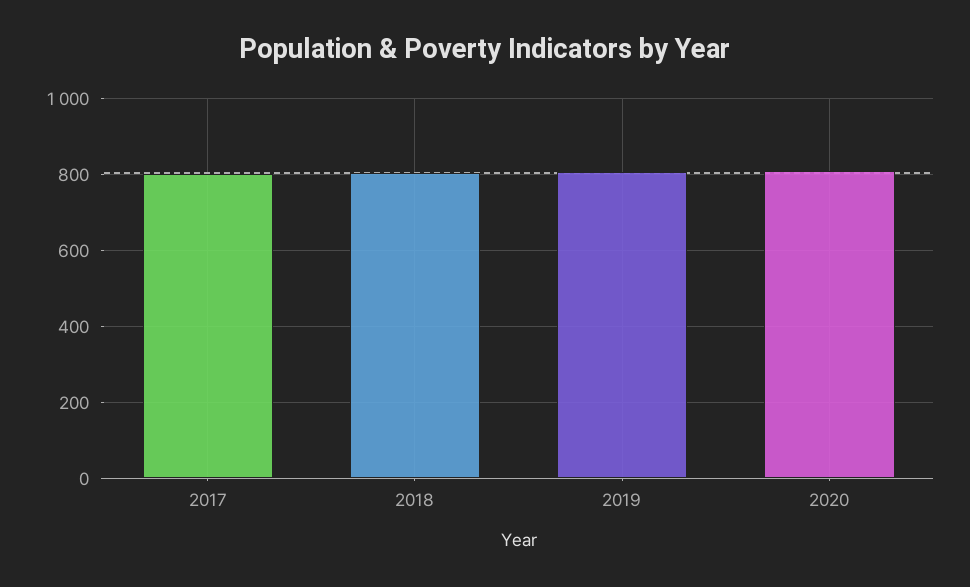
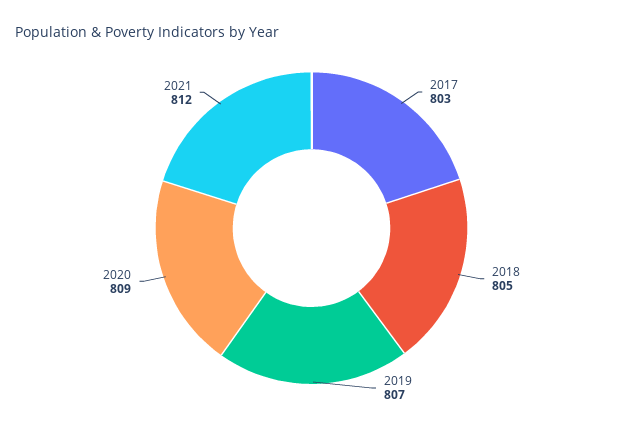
2021: none -> 812

